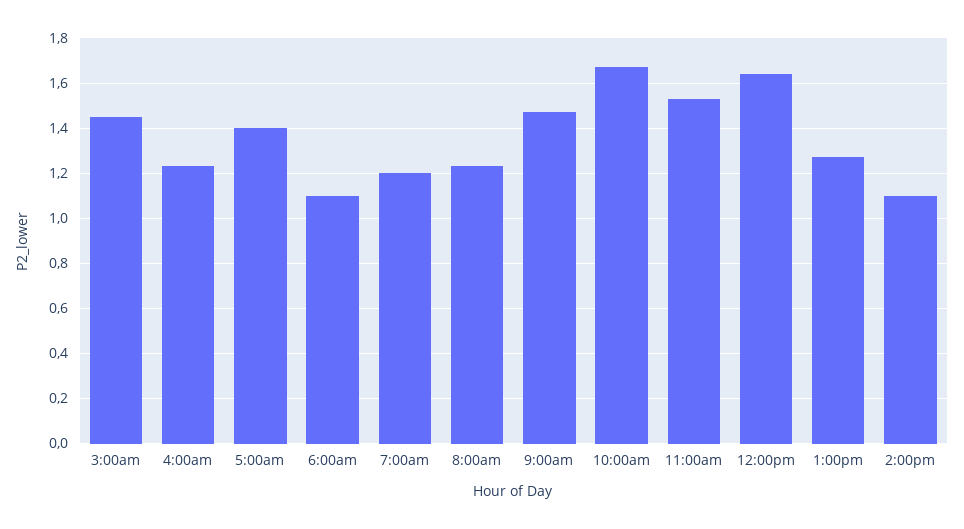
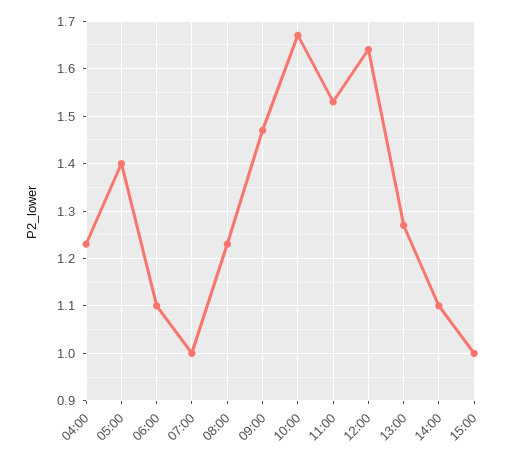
3:00am: 1.45 -> none
7:00am: 1.2 -> 1
15:00: none -> 1

